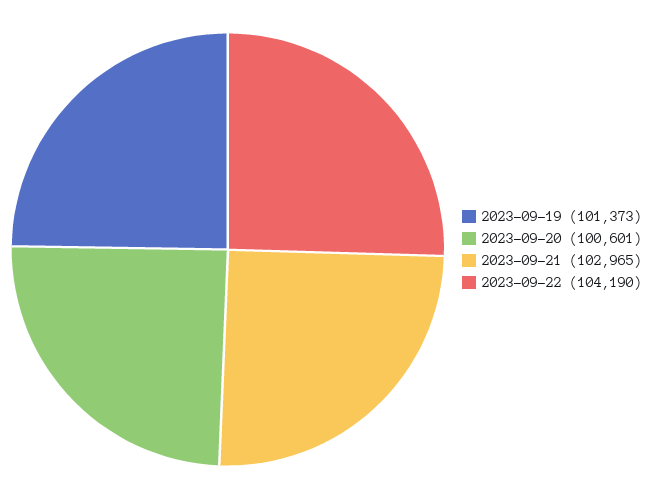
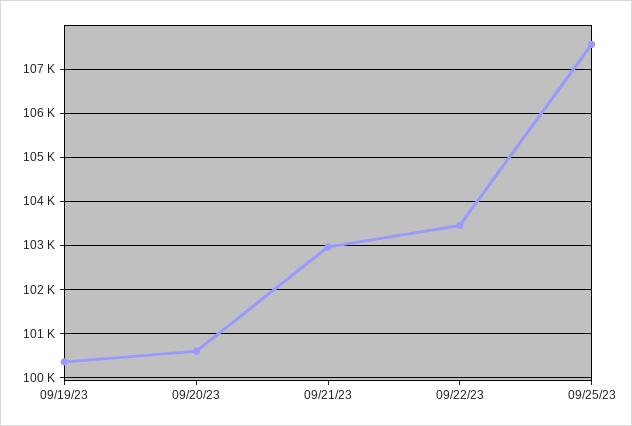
2023-09-19: 101373 -> 100400
2023-09-22: 104190 -> 103400
09/25/23: none -> 107600

